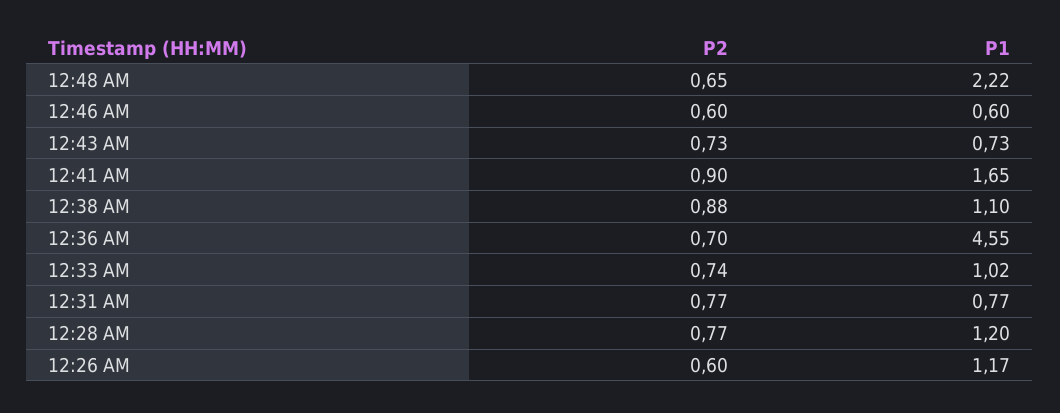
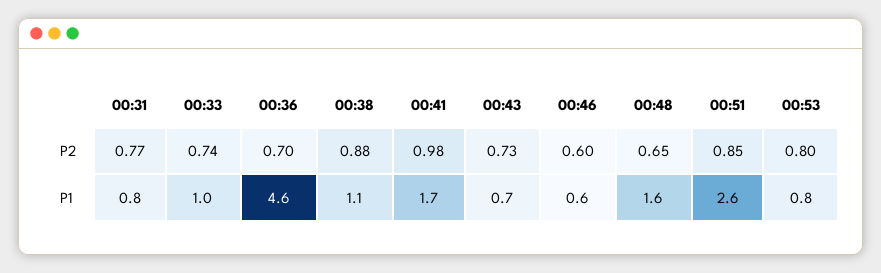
P1, 12:48 AM: 2.22 -> 1.6
P2, 12:41 AM: 0.9 -> 0.98
P2, 12:28 AM: 0.77 -> none
P1, 12:28 AM: 1.2 -> none
P2, 12:26 AM: 0.6 -> none
P1, 12:26 AM: 1.17 -> none
P2, 00:51: none -> 0.85
P2, 00:53: none -> 0.8
P1, 00:51: none -> 2.6
P1, 00:53: none -> 0.8

